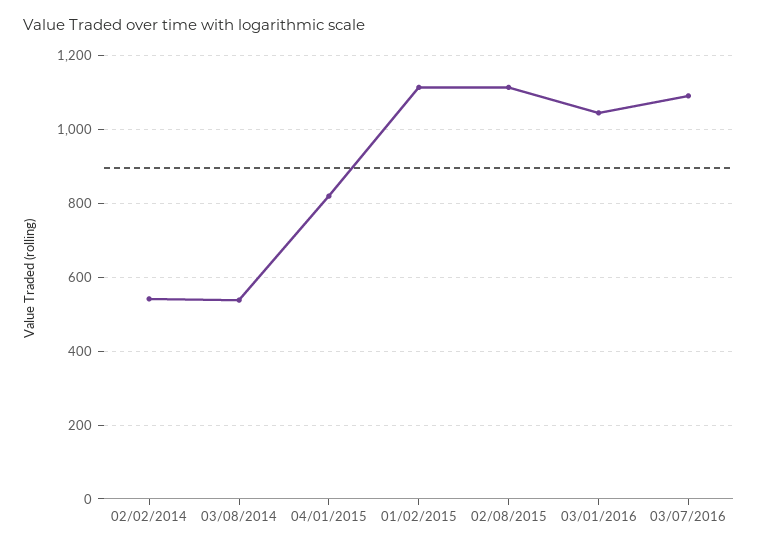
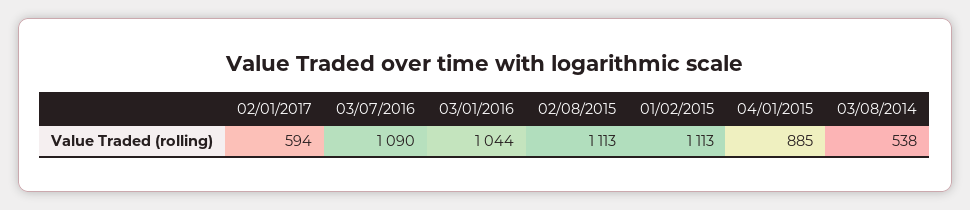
02/02/2014: 540 -> none
04/01/2015: 820 -> 885
02/01/2017: none -> 594

